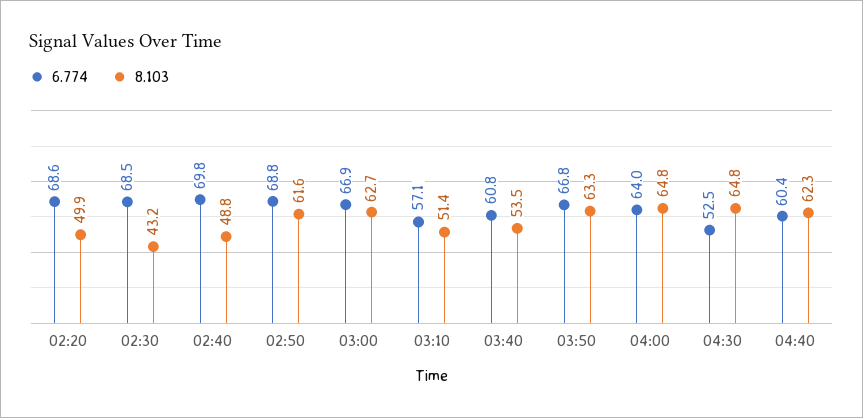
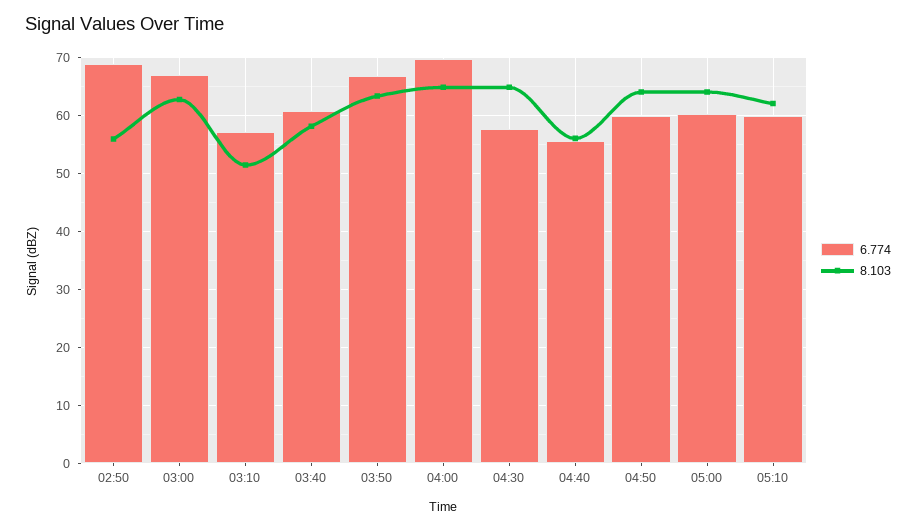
6.774, 02:20: 68.6 -> none
8.103, 02:20: 49.9 -> none
6.774, 02:30: 68.5 -> none
8.103, 02:30: 43.2 -> none
6.774, 02:40: 69.8 -> none
8.103, 02:40: 48.8 -> none
8.103, 02:50: 61.6 -> 56
8.103, 03:40: 53.5 -> 58
6.774, 04:00: 64 -> 70
6.774, 04:30: 52.5 -> 58
6.774, 04:40: 60.4 -> 56
8.103, 04:40: 62.3 -> 56
6.774, 04:50: none -> 60
8.103, 04:50: none -> 64
6.774, 05:00: none -> 60
8.103, 05:00: none -> 64
6.774, 05:10: none -> 60
8.103, 05:10: none -> 62

